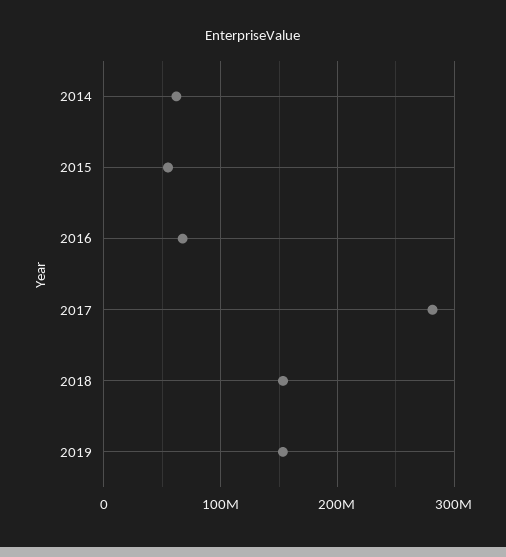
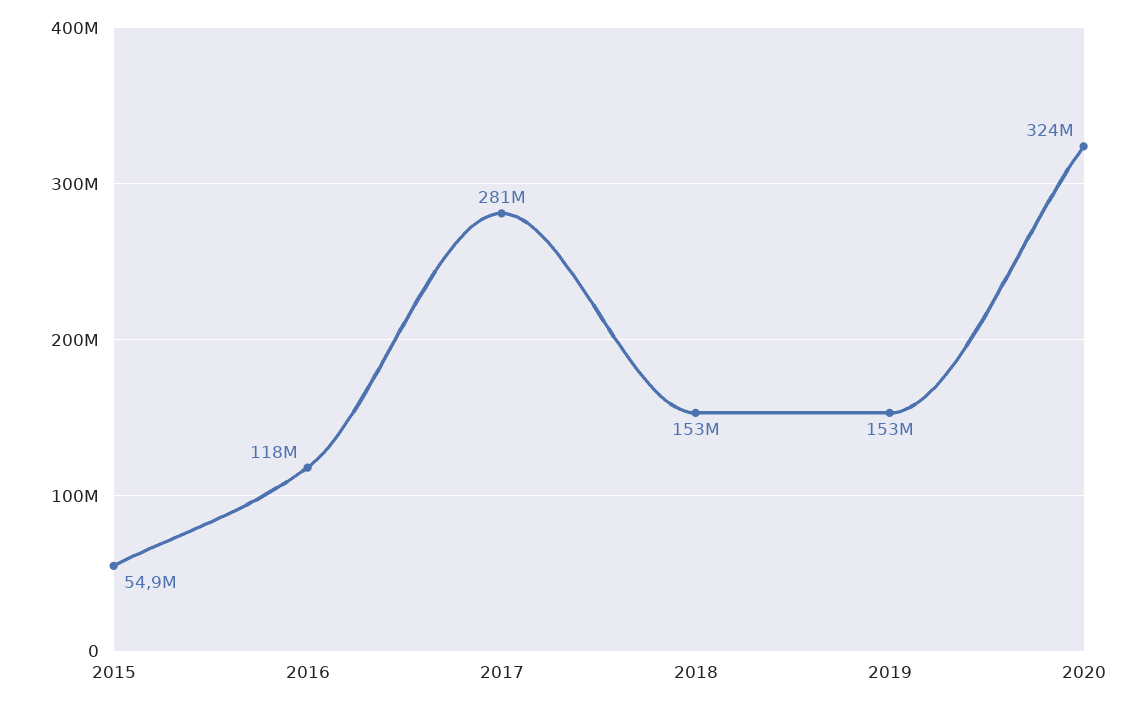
2014: 60000000 -> none
2016: 70000000 -> 118000000
2020: none -> 324000000

